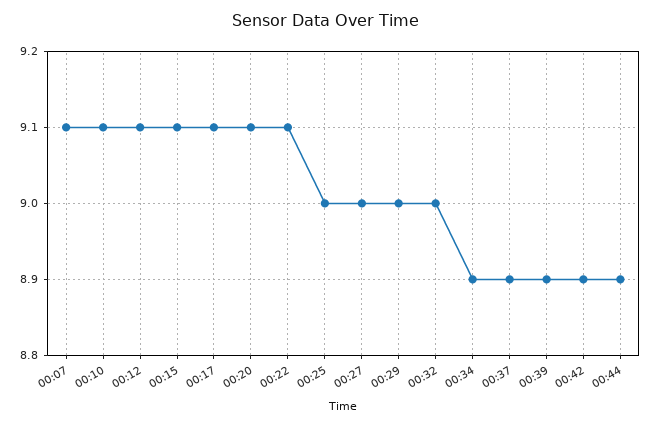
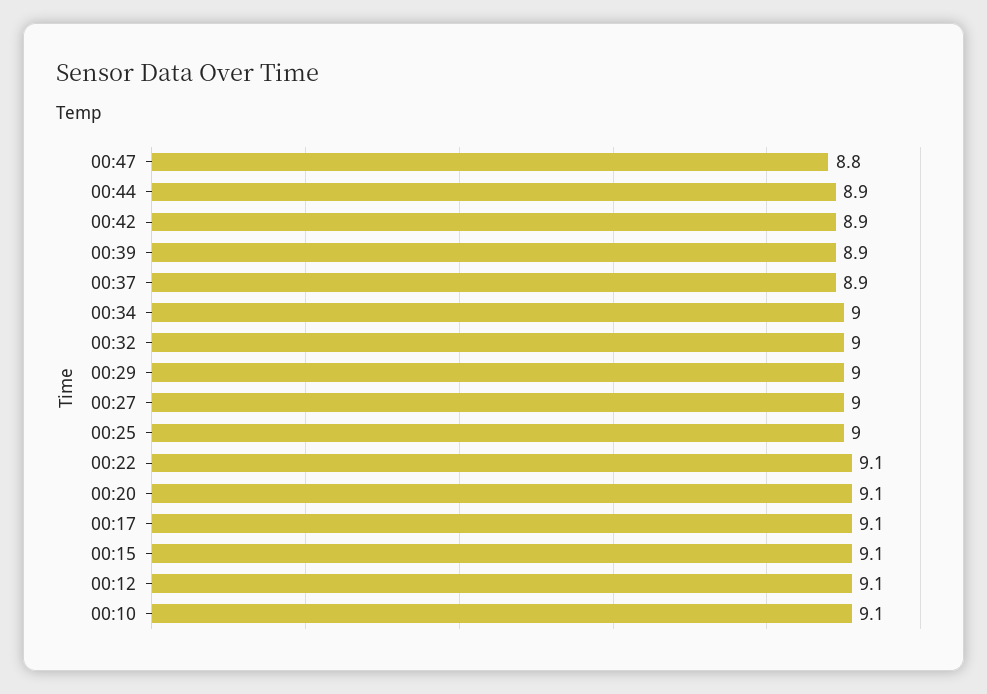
00:07: 9.1 -> none
00:34: 8.9 -> 9
00:47: none -> 8.8

